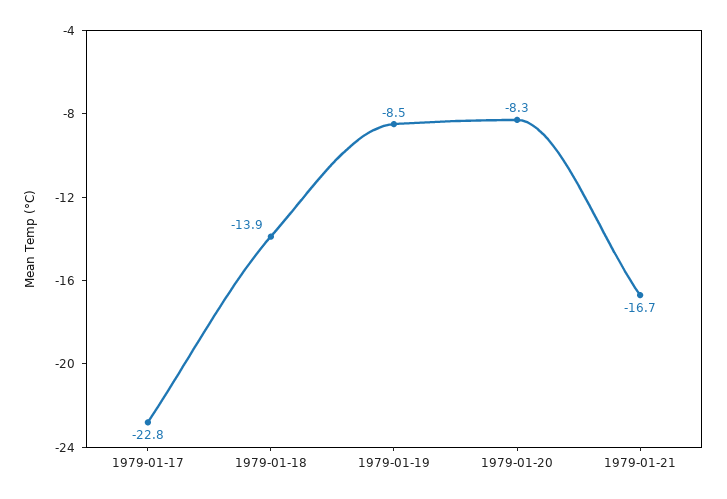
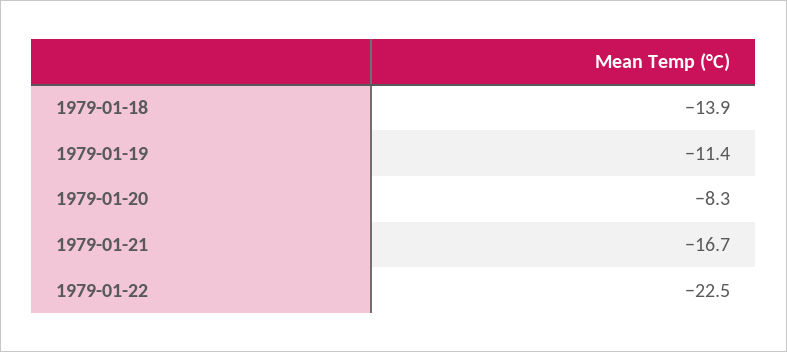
1979-01-17: -22.8 -> none
1979-01-19: -8.5 -> -11.4
1979-01-22: none -> -22.5

